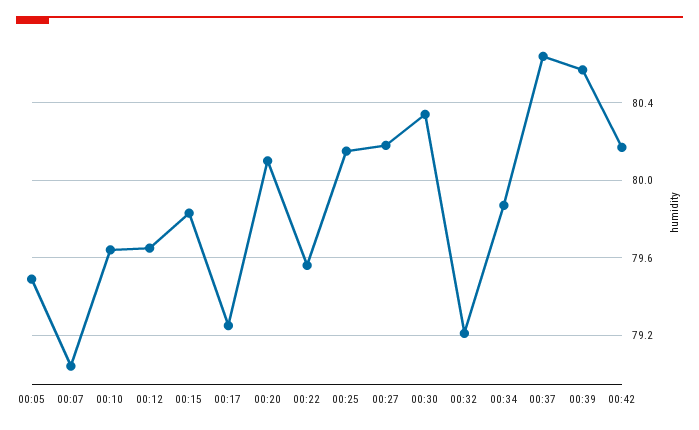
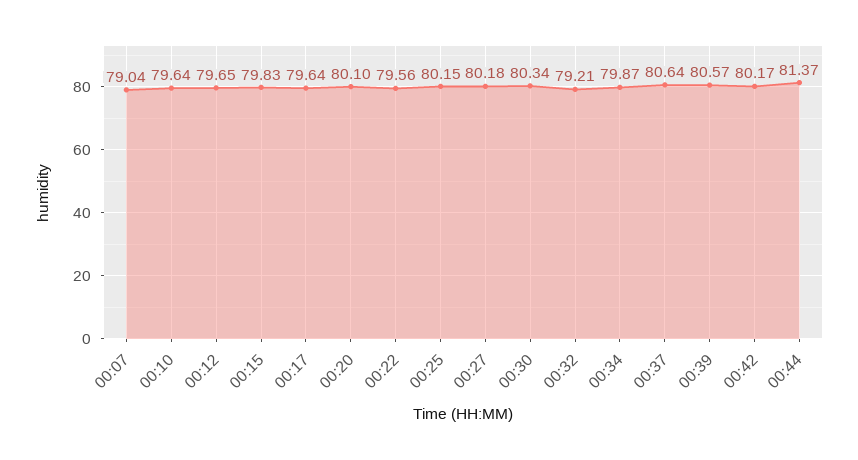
00:05: 79.5 -> none
00:17: 79.25 -> 79.64
00:44: none -> 81.37

